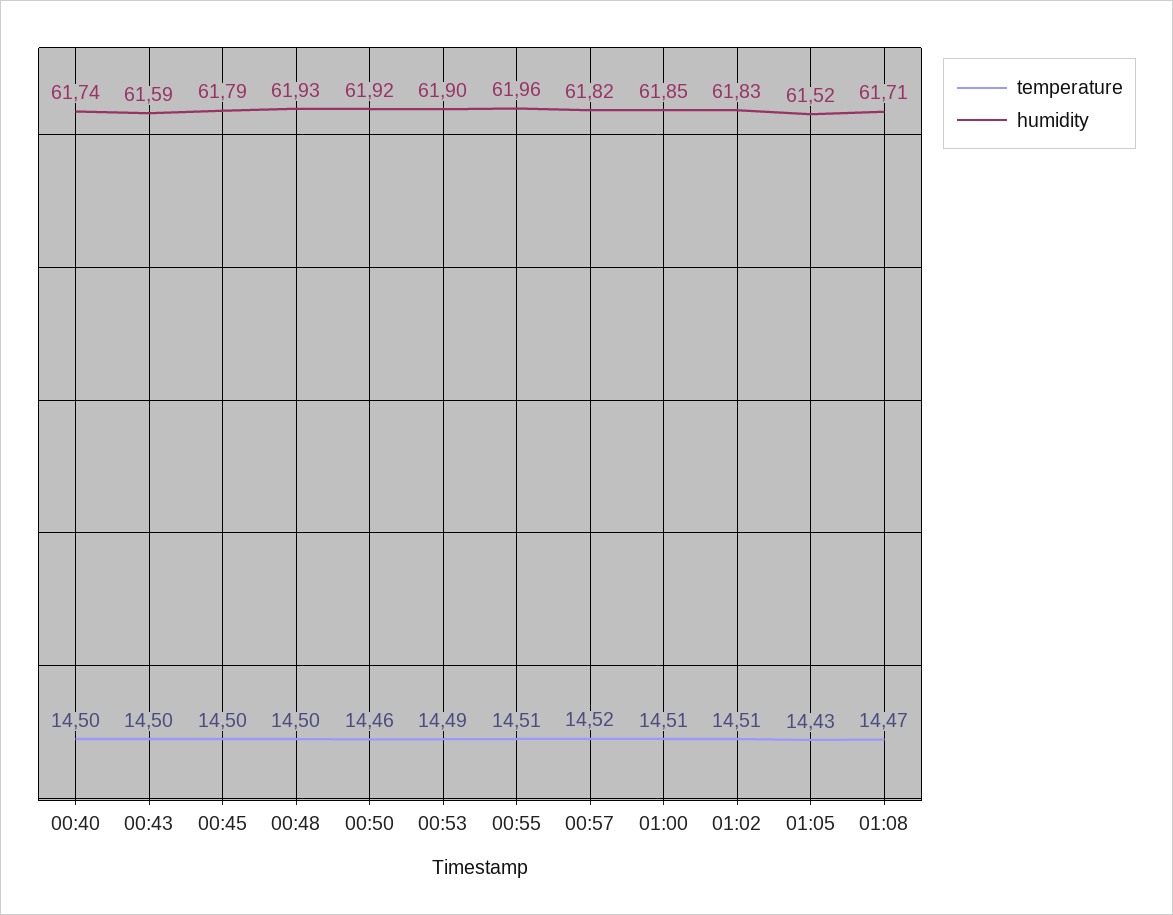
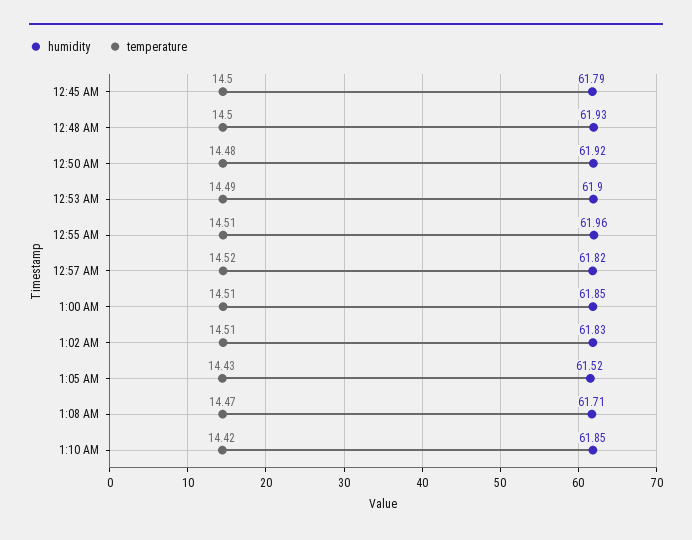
temperature, 00:40: 14.5 -> none
humidity, 00:40: 61.74 -> none
temperature, 00:43: 14.5 -> none
humidity, 00:43: 61.59 -> none
temperature, 00:50: 14.46 -> 14.48
humidity, 1:10 AM: none -> 61.85
temperature, 1:10 AM: none -> 14.42

